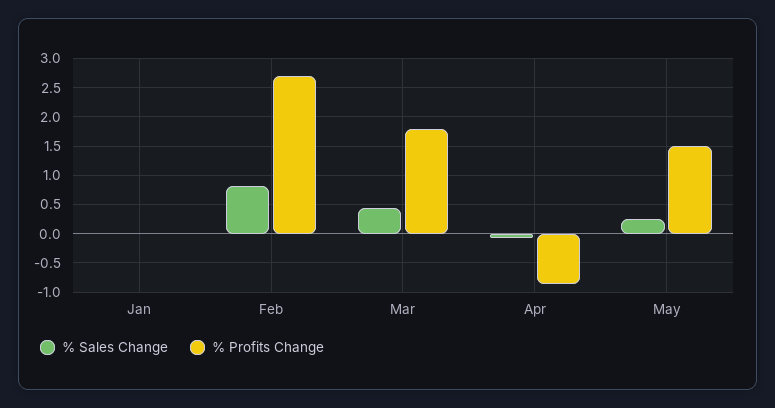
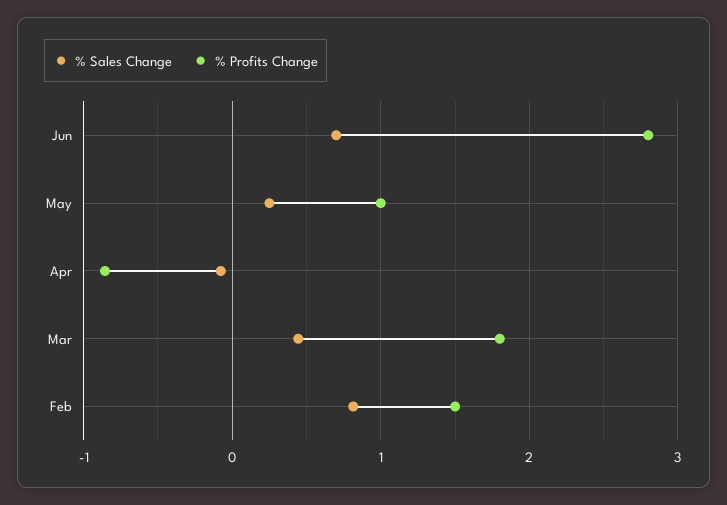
% Sales Change, Jan: 0 -> none
% Profits Change, Jan: 0 -> none
% Profits Change, Feb: 2.75 -> 1.5
% Profits Change, May: 1.5 -> 1
% Sales Change, Jun: none -> 0.7
% Profits Change, Jun: none -> 2.8

